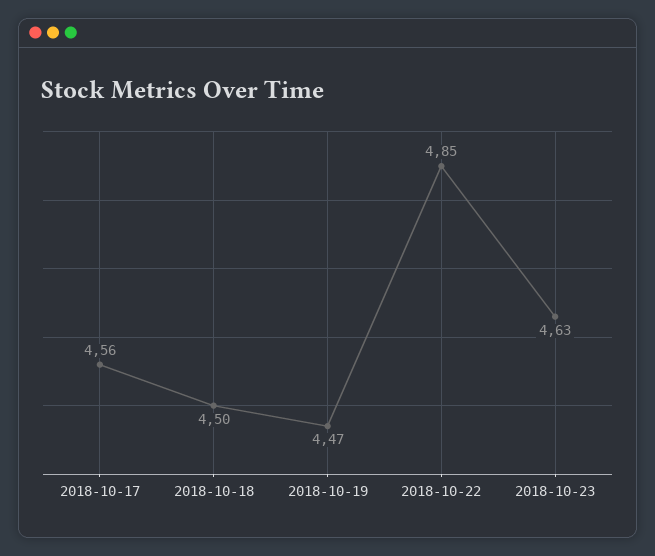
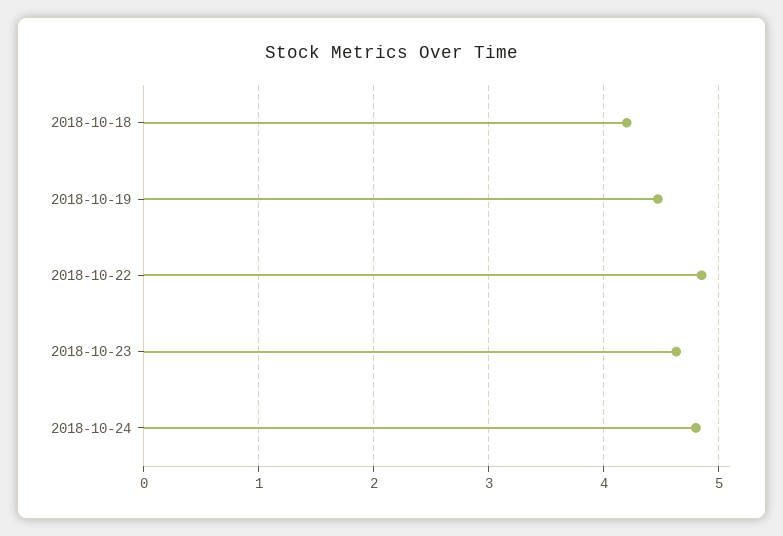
2018-10-17: 4.56 -> none
2018-10-18: 4.5 -> 4.2
2018-10-24: none -> 4.8

